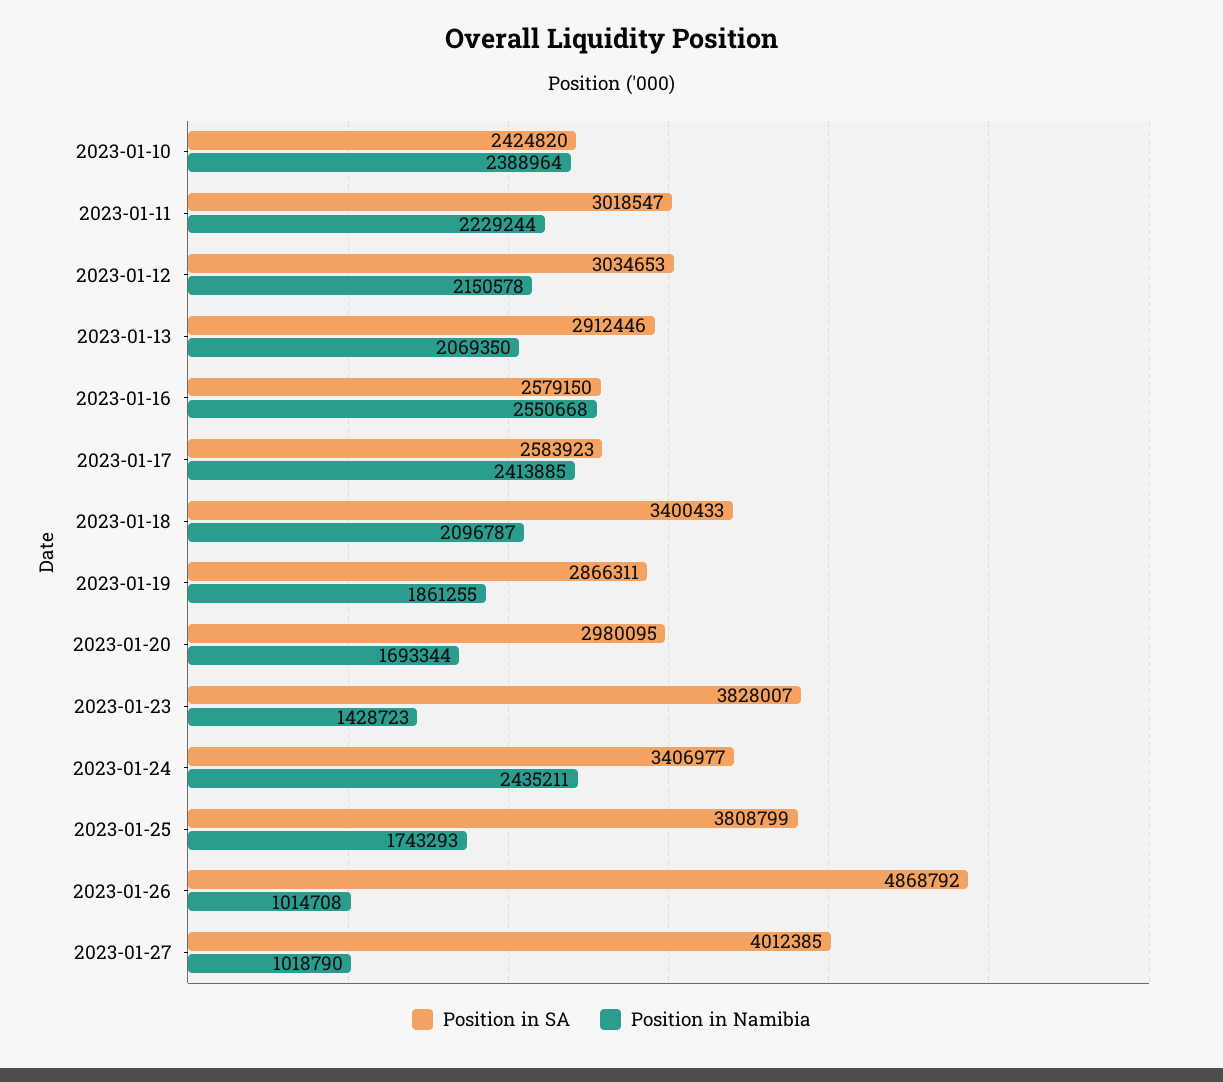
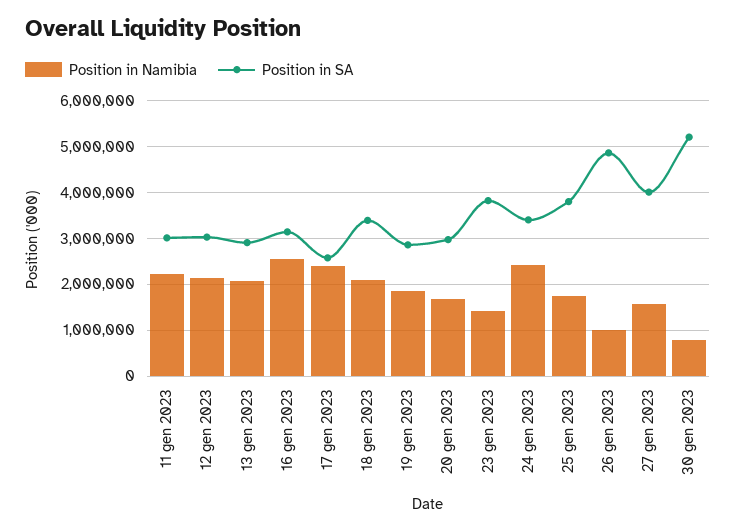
Position in SA, 2023-01-10: 2424820 -> none
Position in Namibia, 2023-01-10: 2388964 -> none
Position in SA, 2023-01-16: 2579150 -> 3200000
Position in Namibia, 2023-01-27: 1018790 -> 1600000
Position in Namibia, 30 gen 2023: none -> 800000
Position in SA, 30 gen 2023: none -> 5200000

